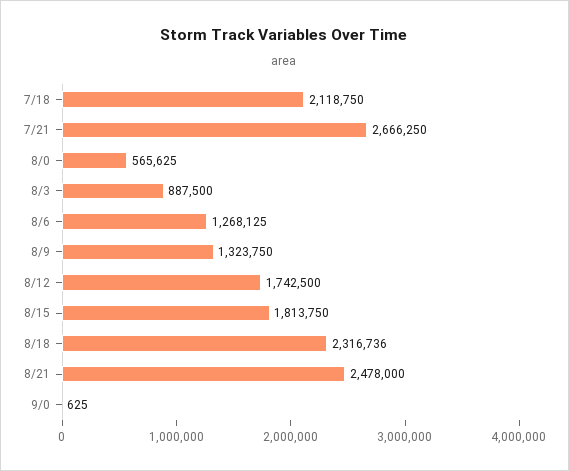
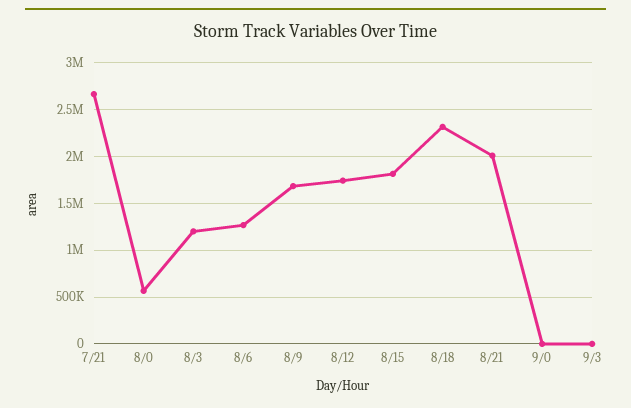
7/18: 2118750 -> none
8/3: 887500 -> 1200000
8/9: 1323750 -> 1700000
8/21: 2478000 -> 2000000
9/3: none -> 0

